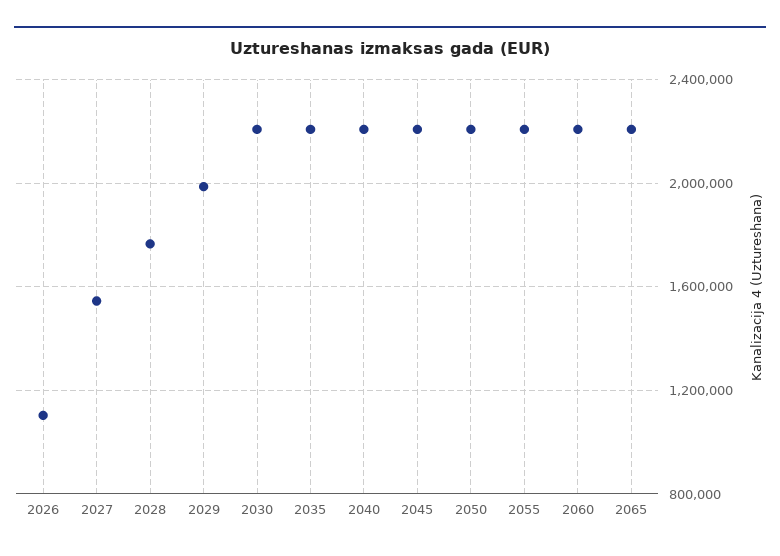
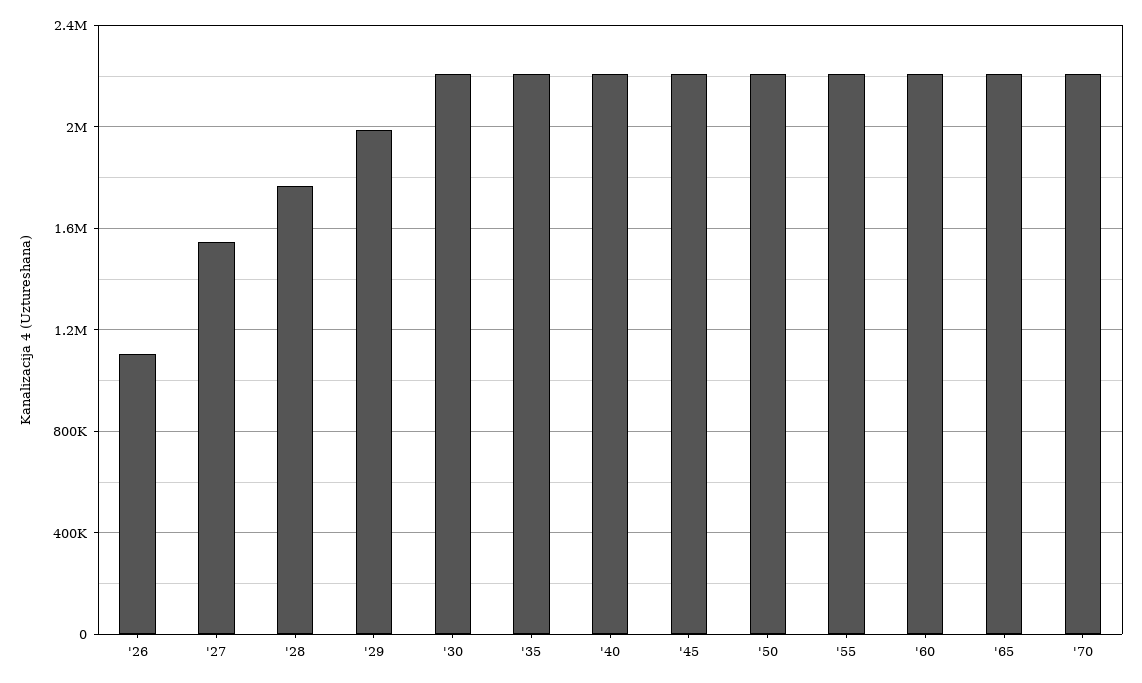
'70: none -> 2200000

